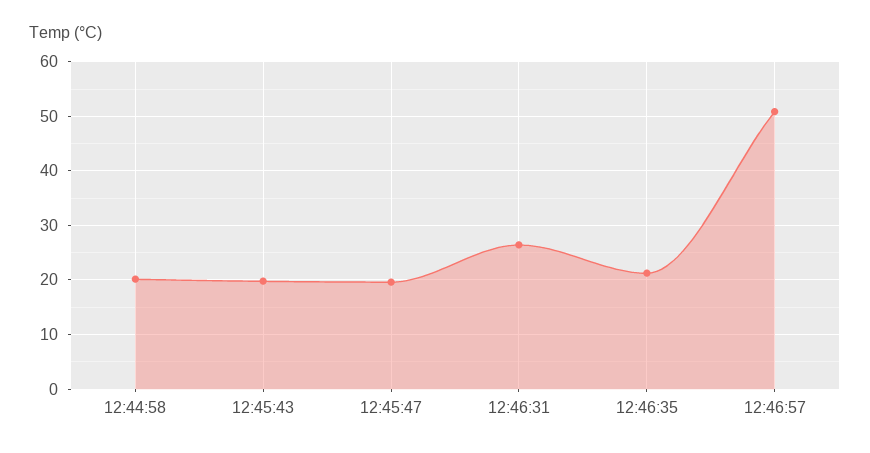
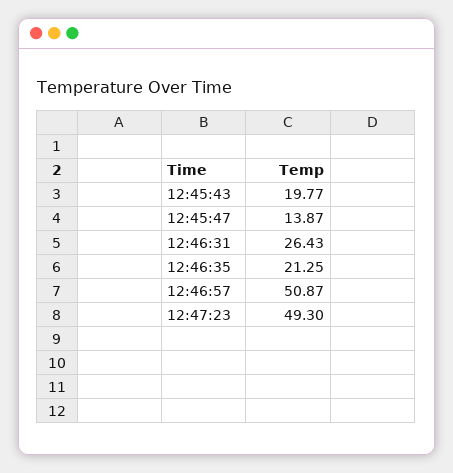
12:44:58: 20 -> none
12:45:47: 20 -> 13.87
12:47:23: none -> 49.3

